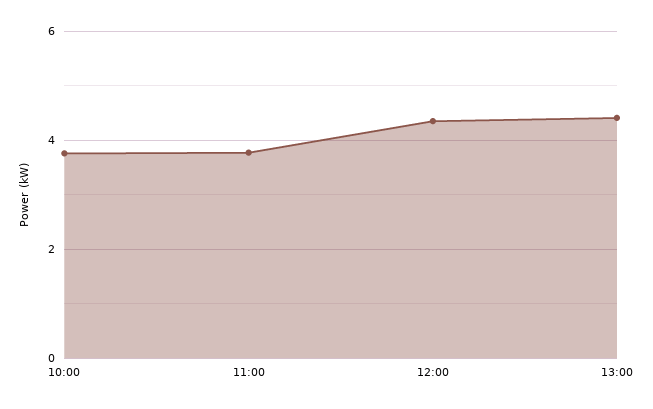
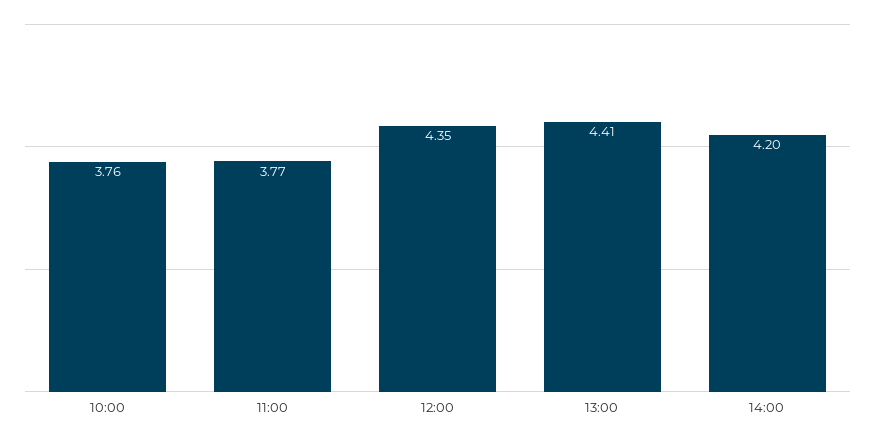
14:00: none -> 4.2

